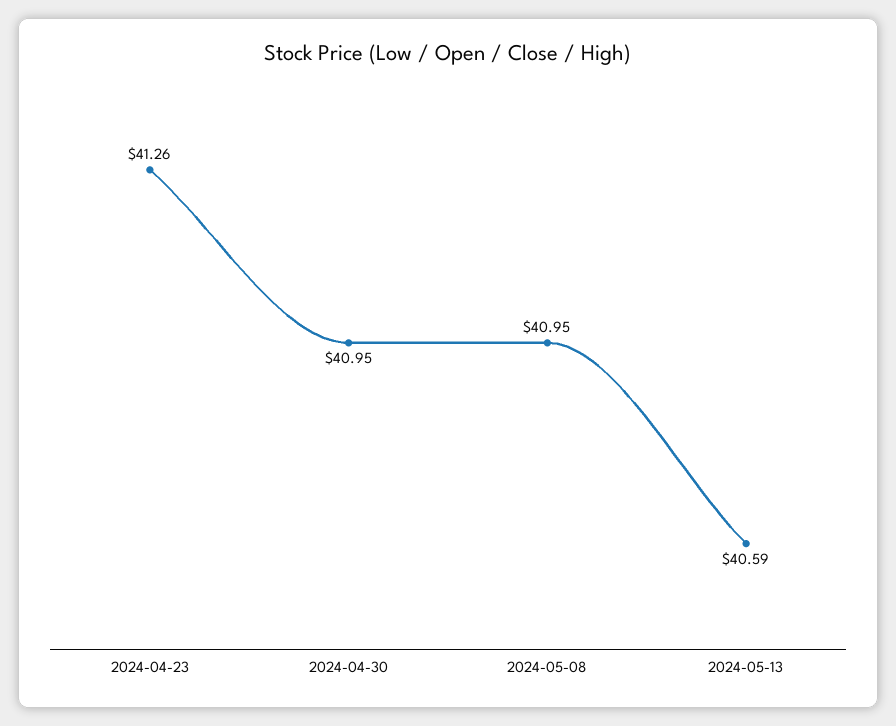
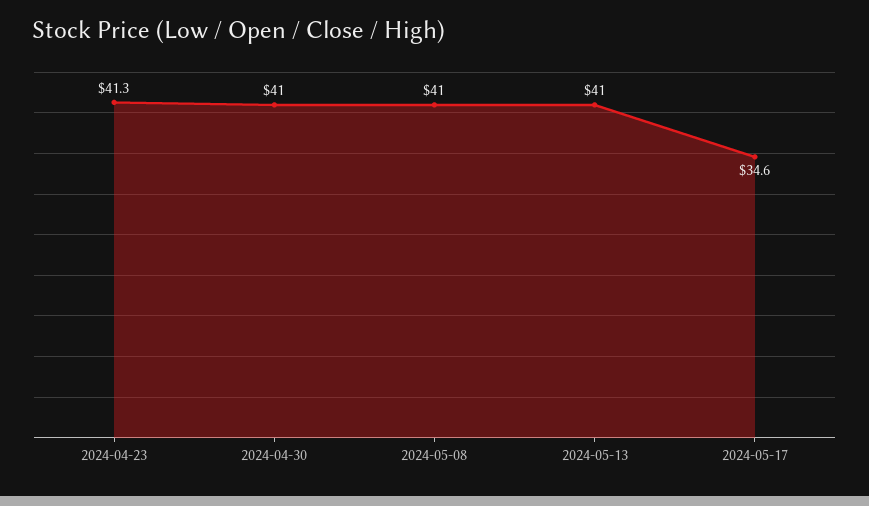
2024-05-13: 40.59 -> 41
2024-05-17: none -> 34.6

